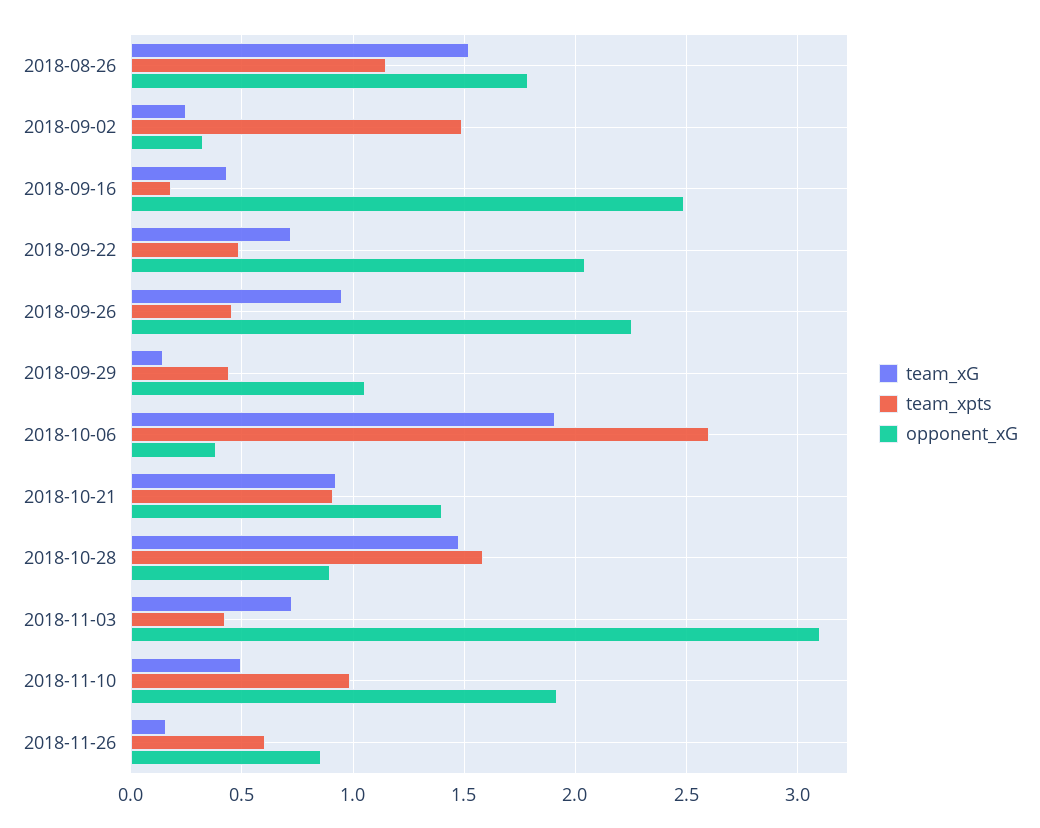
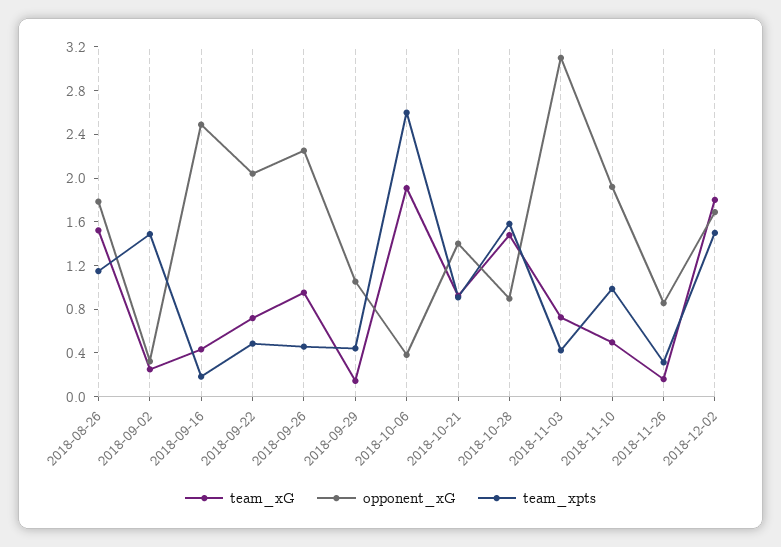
team_xpts, 2018-11-26: 0.6 -> 0.3
team_xG, 2018-12-02: none -> 1.8
opponent_xG, 2018-12-02: none -> 1.7
team_xpts, 2018-12-02: none -> 1.5

